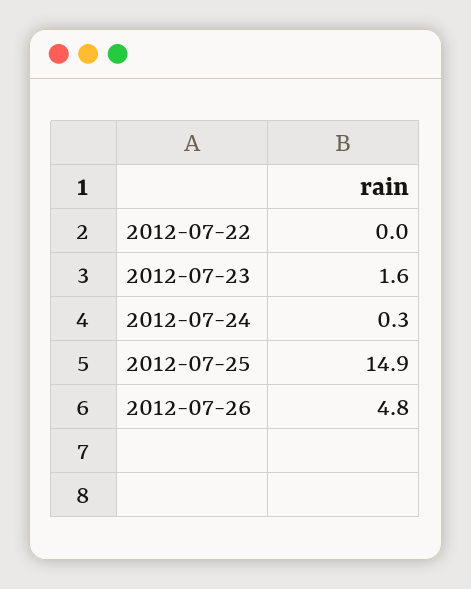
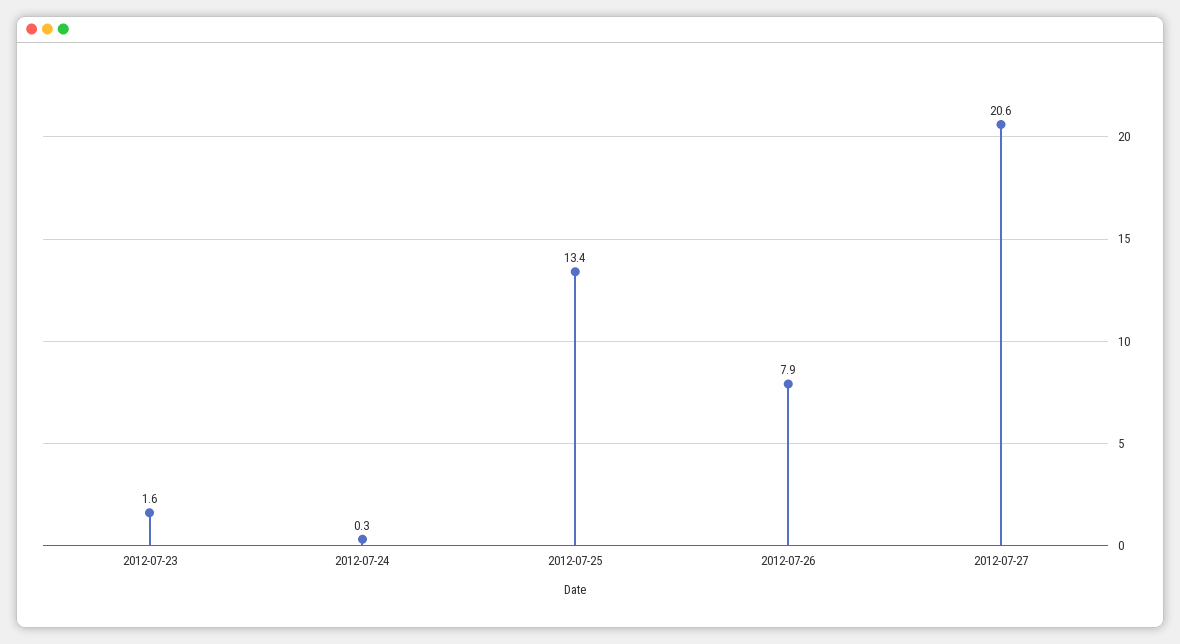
2012-07-22: 0 -> none
2012-07-25: 14.9 -> 13.4
2012-07-26: 4.8 -> 7.9
2012-07-27: none -> 20.6

